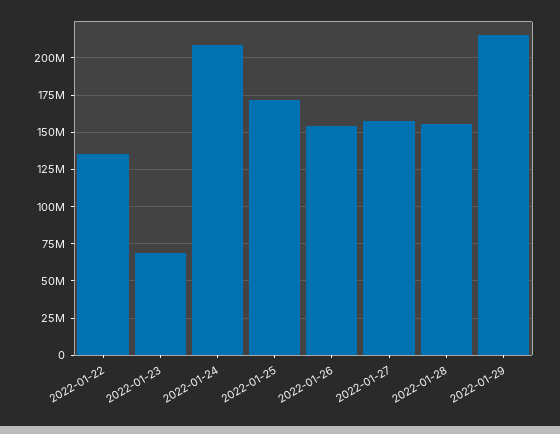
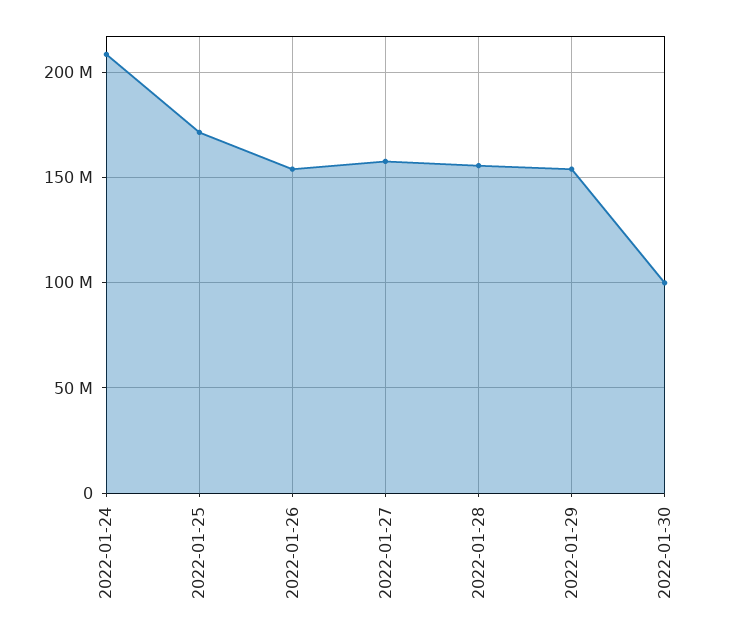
2022-01-22: 135000000 -> none
2022-01-23: 70000000 -> none
2022-01-29: 215000000 -> 155000000
2022-01-30: none -> 100000000

